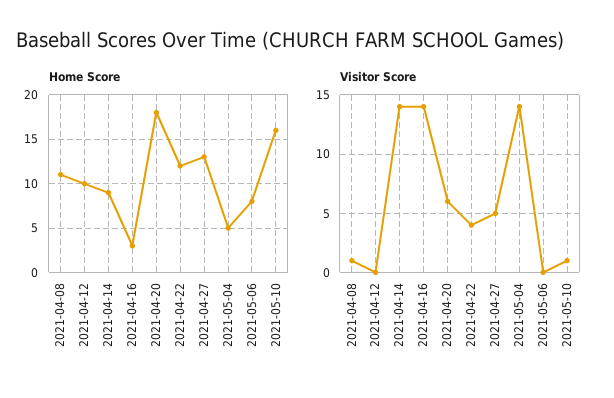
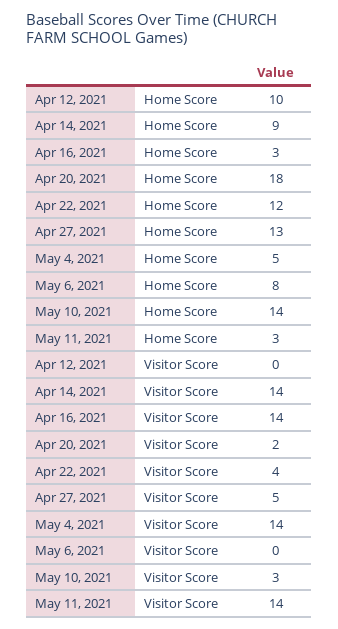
Home Score, 2021-04-08: 11 -> none
Home Score, 2021-05-10: 16 -> 14
Visitor Score, 2021-04-08: 1 -> none
Visitor Score, 2021-04-20: 6 -> 2
Visitor Score, 2021-05-10: 1 -> 3
Home Score, May 11, 2021: none -> 3
Visitor Score, May 11, 2021: none -> 14

